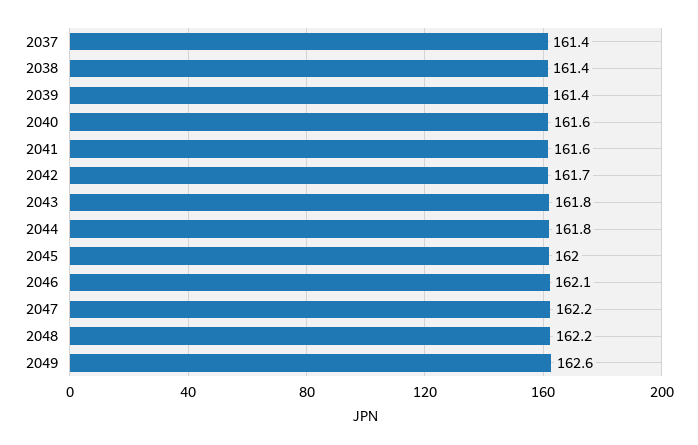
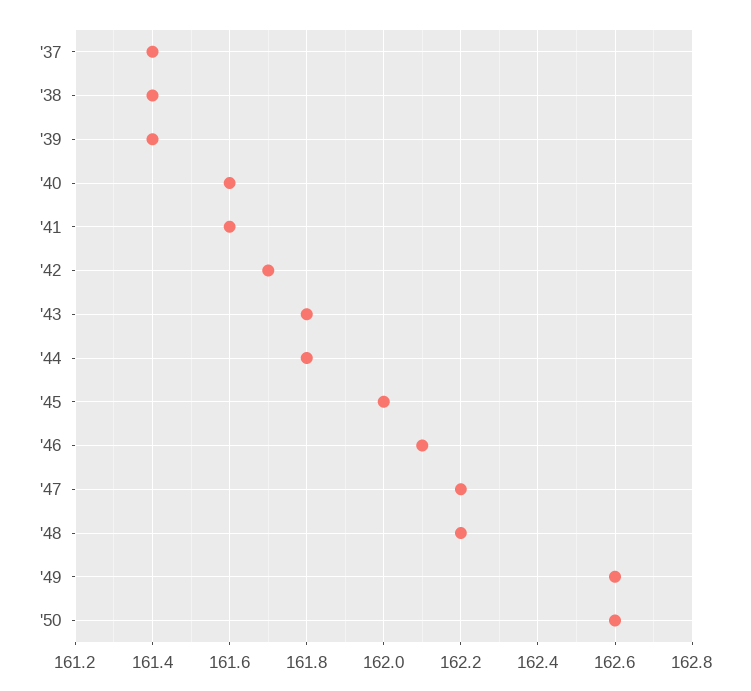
'50: none -> 162.6

